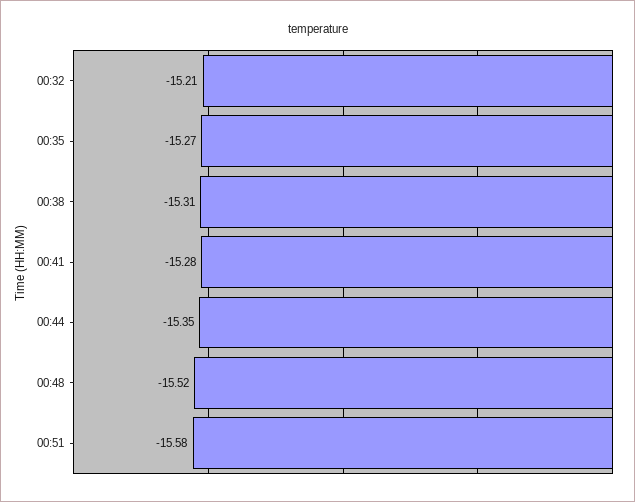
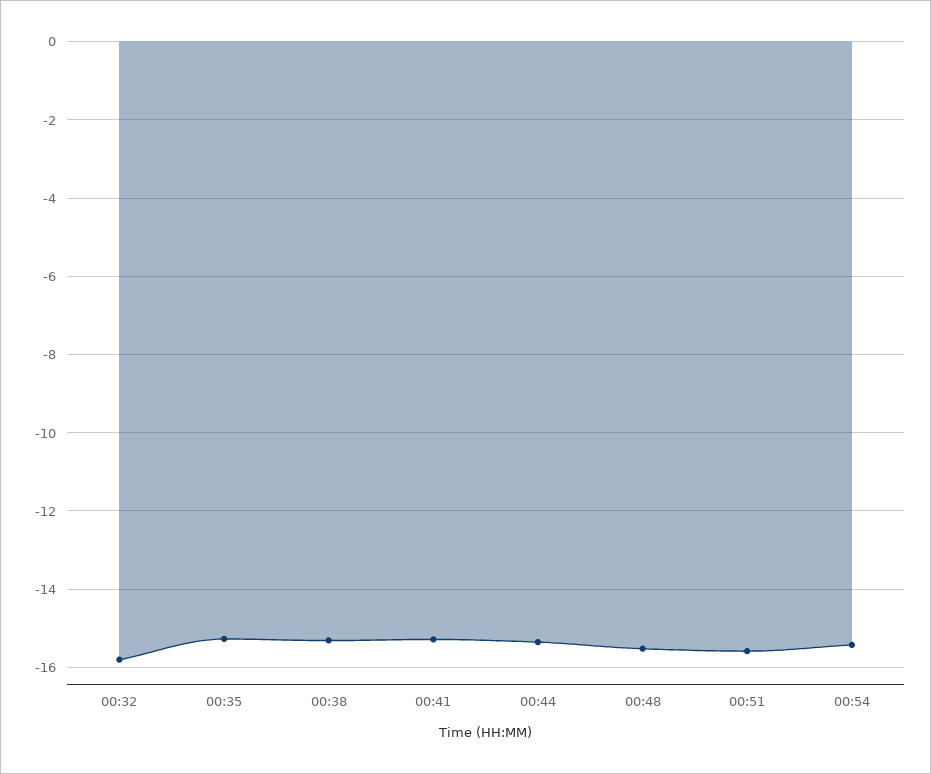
00:32: -15.21 -> -15.8
00:54: none -> -15.4

